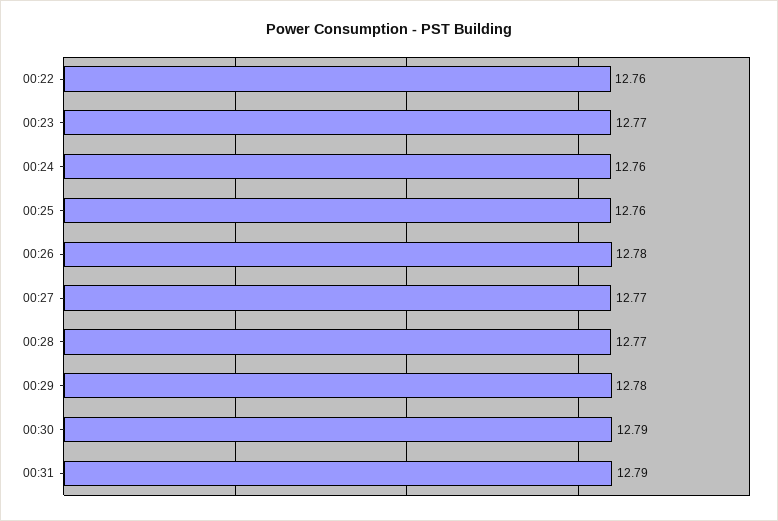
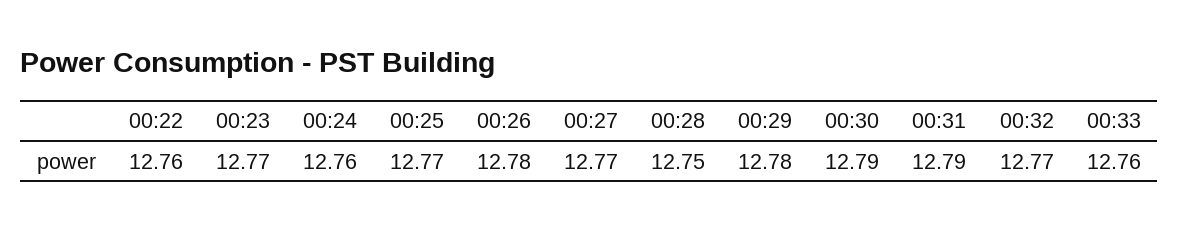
00:25: 12.76 -> 12.77
00:28: 12.77 -> 12.75
00:32: none -> 12.77
00:33: none -> 12.76

